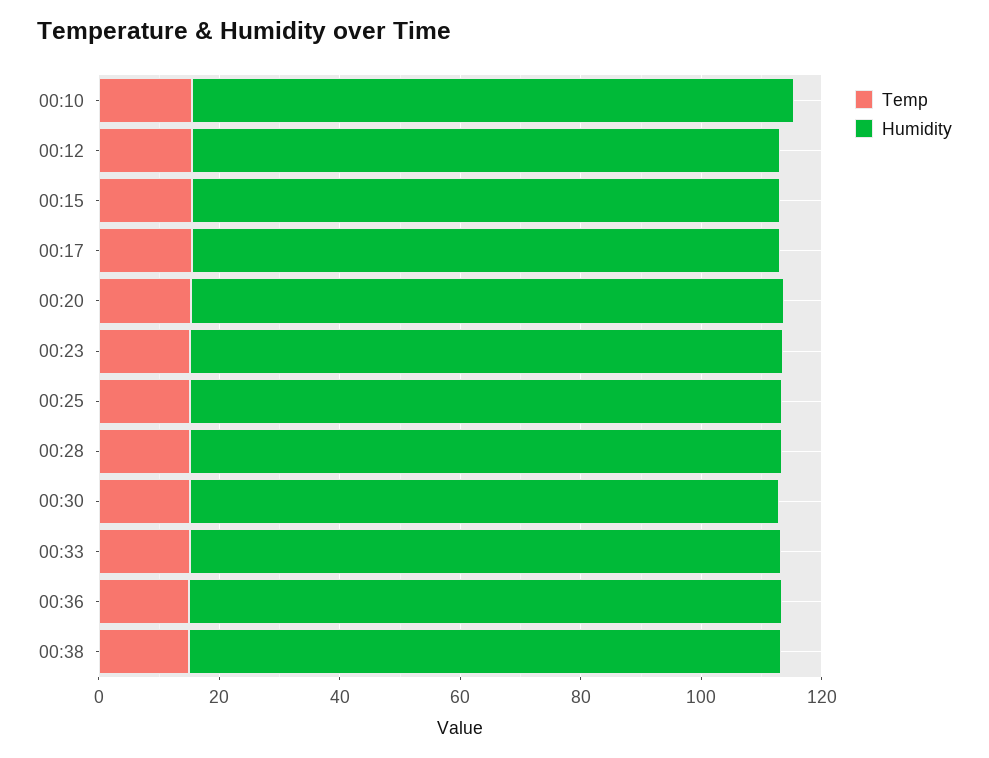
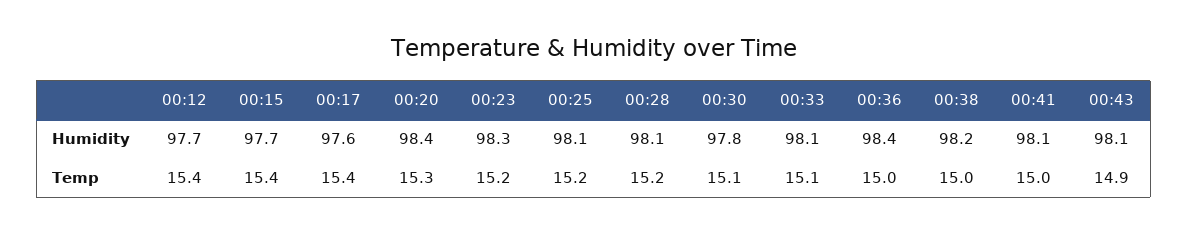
Temp, 00:10: 15 -> none
Humidity, 00:10: 100 -> none
Humidity, 00:41: none -> 98.1
Humidity, 00:43: none -> 98.1
Temp, 00:41: none -> 15
Temp, 00:43: none -> 14.9

